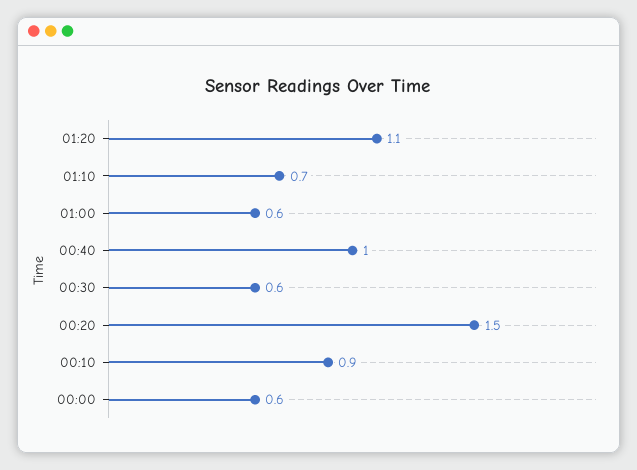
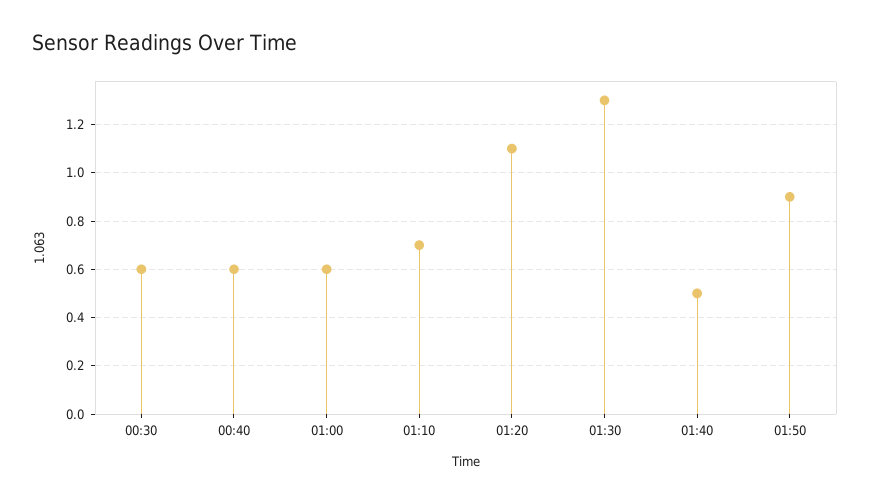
00:40: 1 -> 0.6
00:20: 1.5 -> none
00:10: 0.9 -> none
00:00: 0.6 -> none
01:30: none -> 1.3
01:40: none -> 0.5
01:50: none -> 0.9

